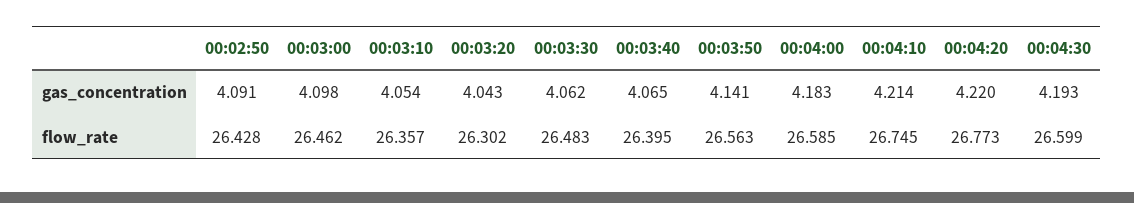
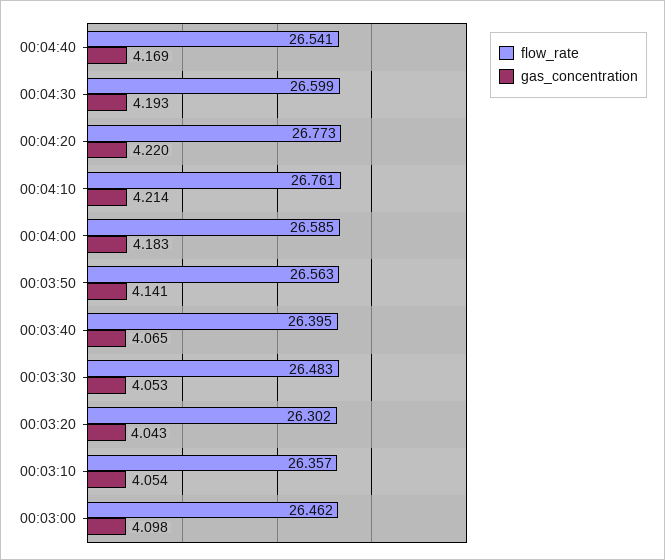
gas_concentration, 00:02:50: 4.091 -> none
gas_concentration, 00:03:30: 4.062 -> 4.053
flow_rate, 00:02:50: 26.428 -> none
flow_rate, 00:04:10: 26.745 -> 26.761
flow_rate, 00:04:40: none -> 26.541
gas_concentration, 00:04:40: none -> 4.169

